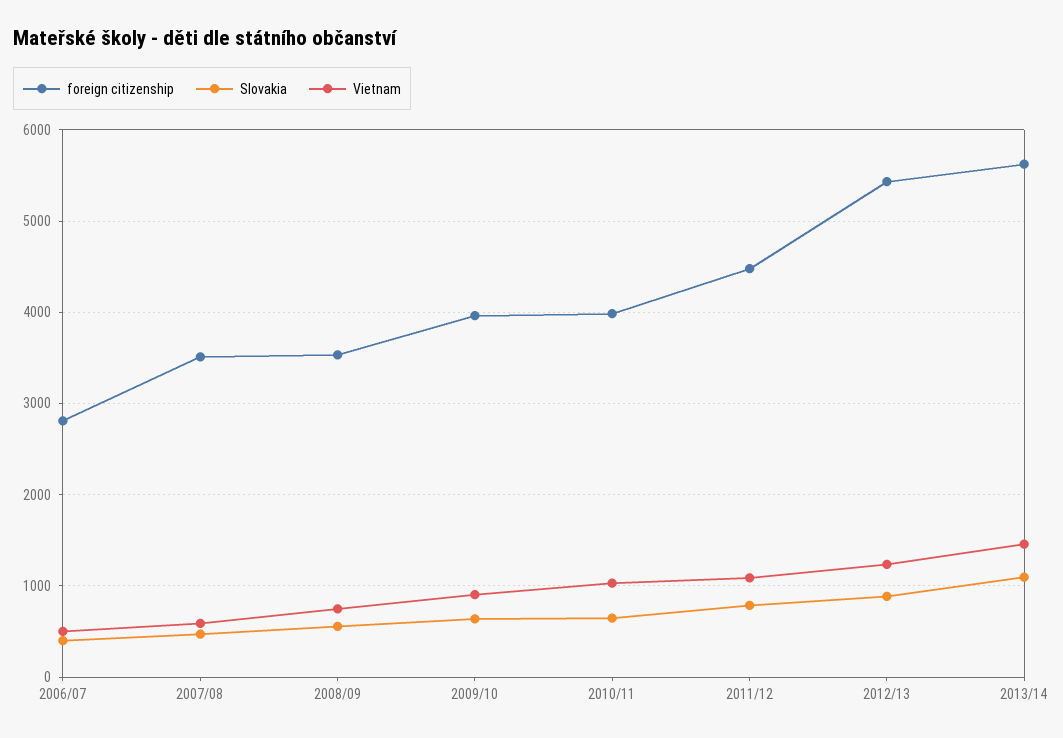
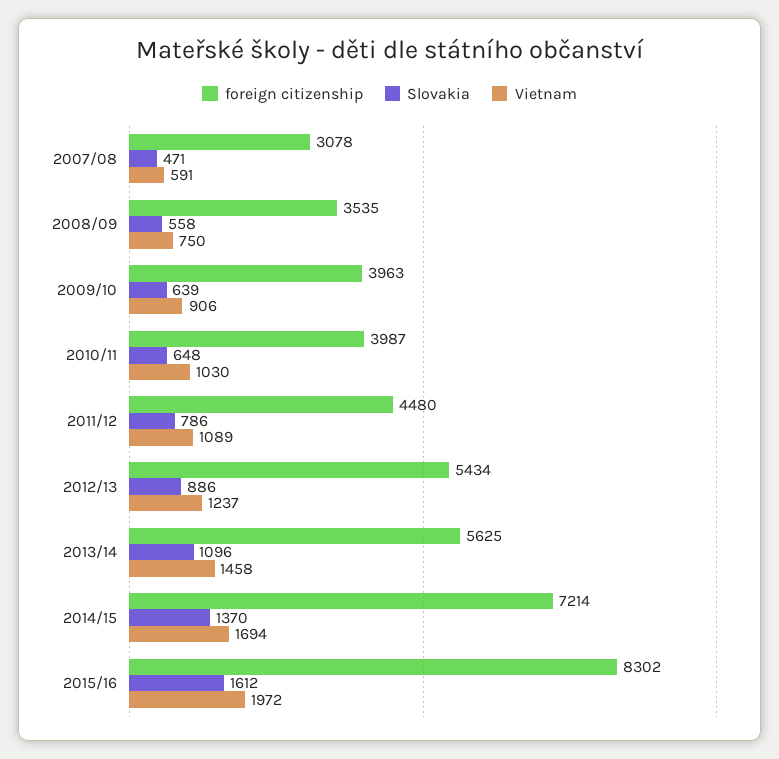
foreign citizenship, 2006/07: 2800 -> none
Slovakia, 2006/07: 400 -> none
Vietnam, 2006/07: 500 -> none
foreign citizenship, 2007/08: 3500 -> 3078
foreign citizenship, 2014/15: none -> 7214
Slovakia, 2014/15: none -> 1370
Vietnam, 2014/15: none -> 1694
foreign citizenship, 2015/16: none -> 8302
Slovakia, 2015/16: none -> 1612
Vietnam, 2015/16: none -> 1972

